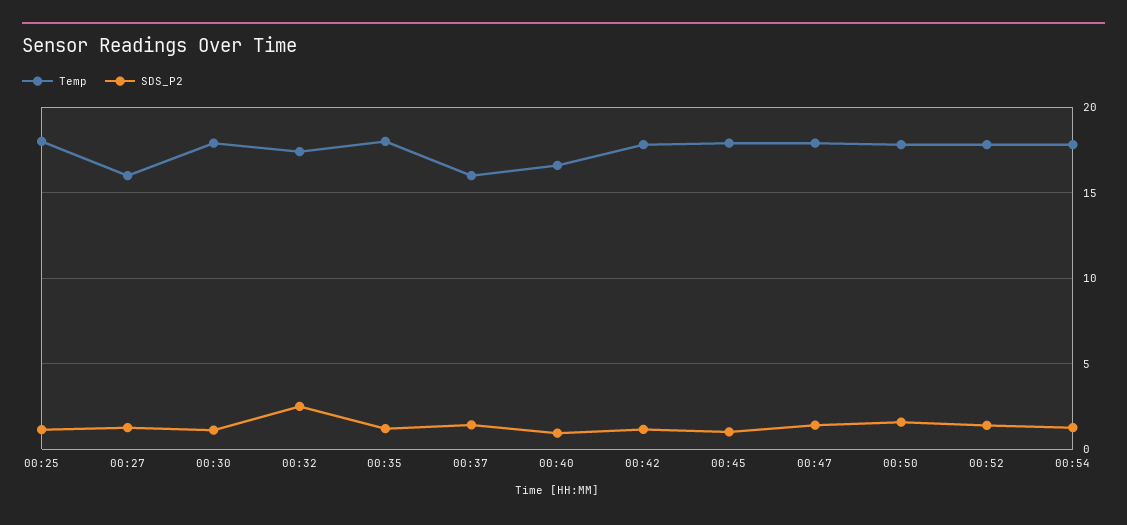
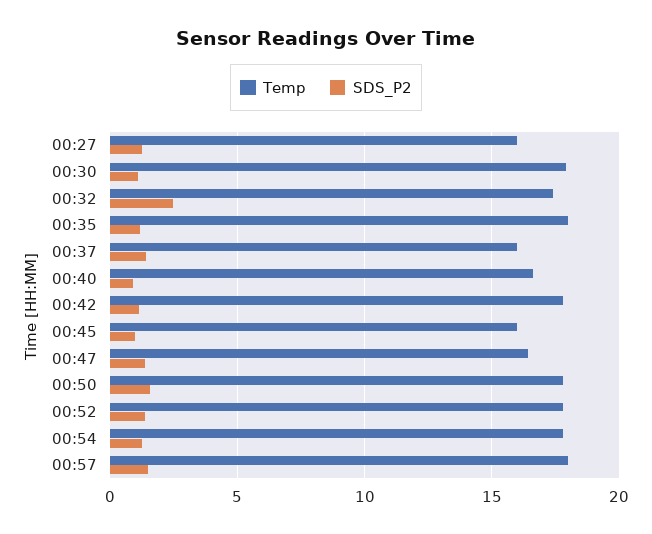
Temp, 00:25: 18 -> none
SDS_P2, 00:25: 1 -> none
Temp, 00:45: 18 -> 16
Temp, 00:47: 18 -> 16.5
Temp, 00:57: none -> 18
SDS_P2, 00:57: none -> 1.5

